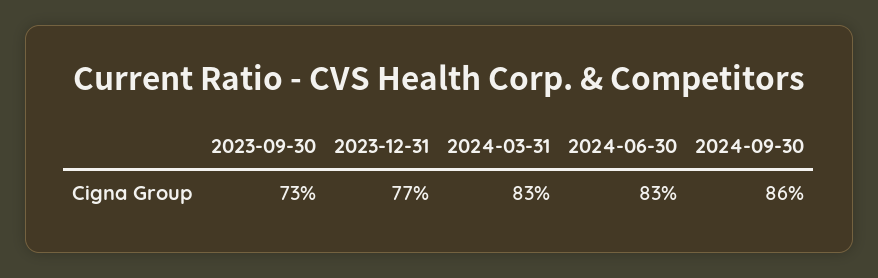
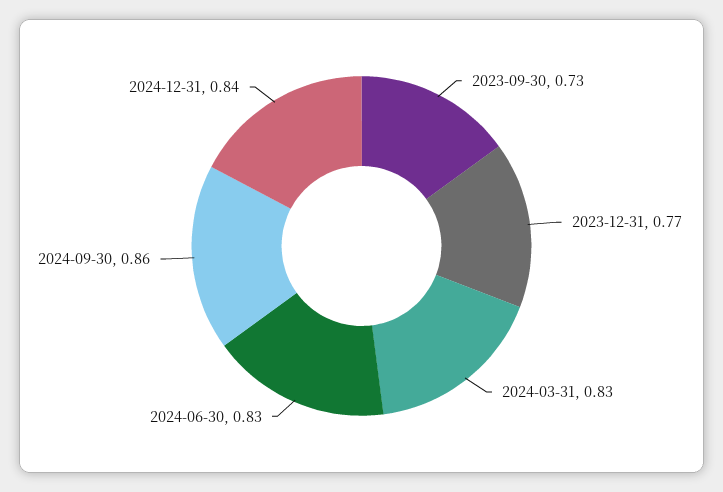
2024-12-31: none -> 0.84

